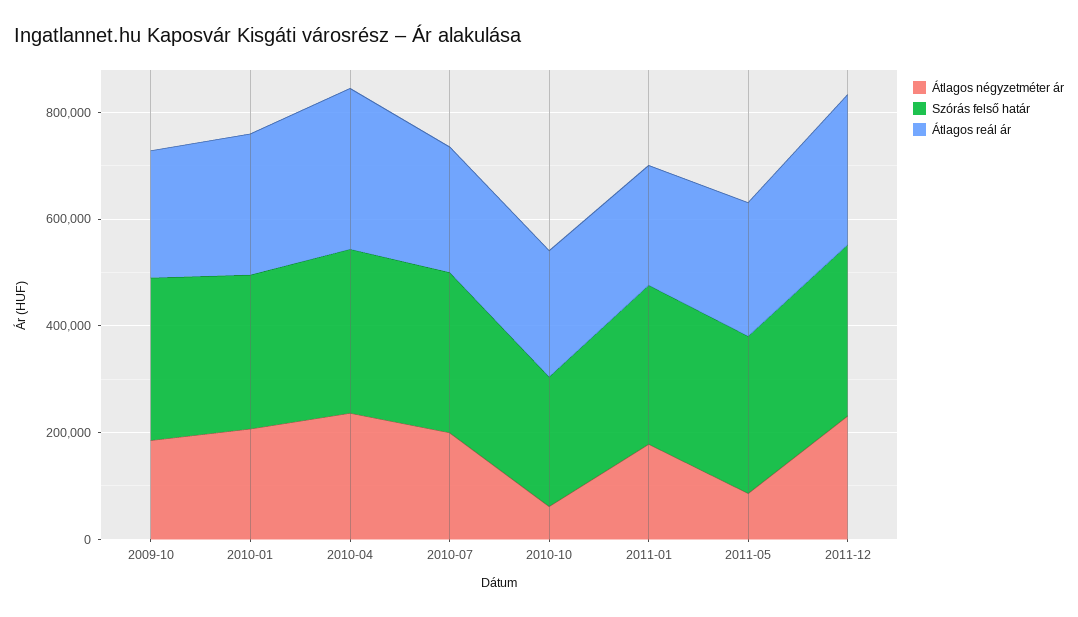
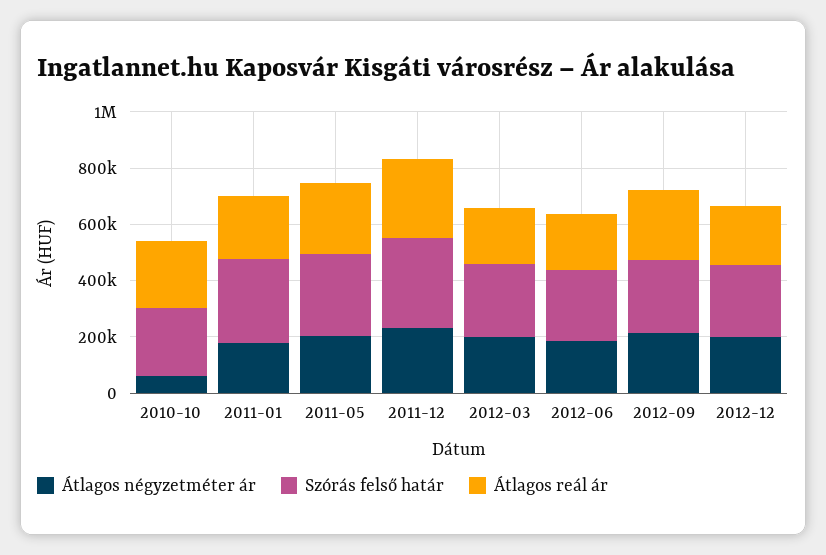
Átlagos négyzetméter ár, 2009-10: 200000 -> none
Szórás felső határ, 2009-10: 300000 -> none
Átlagos reál ár, 2009-10: 250000 -> none
Átlagos négyzetméter ár, 2010-01: 200000 -> none
Szórás felső határ, 2010-01: 300000 -> none
Átlagos reál ár, 2010-01: 250000 -> none
Átlagos négyzetméter ár, 2010-04: 250000 -> none
Szórás felső határ, 2010-04: 300000 -> none
Átlagos reál ár, 2010-04: 300000 -> none
Átlagos négyzetméter ár, 2010-07: 200000 -> none
Szórás felső határ, 2010-07: 300000 -> none
Átlagos reál ár, 2010-07: 250000 -> none
Átlagos négyzetméter ár, 2011-05: 100000 -> 200000
Átlagos négyzetméter ár, 2012-03: none -> 200000
Szórás felső határ, 2012-03: none -> 250000
Átlagos reál ár, 2012-03: none -> 200000
Átlagos négyzetméter ár, 2012-06: none -> 200000
Szórás felső határ, 2012-06: none -> 250000
Átlagos reál ár, 2012-06: none -> 200000
Átlagos négyzetméter ár, 2012-09: none -> 200000
Szórás felső határ, 2012-09: none -> 250000
Átlagos reál ár, 2012-09: none -> 250000
Átlagos négyzetméter ár, 2012-12: none -> 200000
Szórás felső határ, 2012-12: none -> 250000
Átlagos reál ár, 2012-12: none -> 200000

